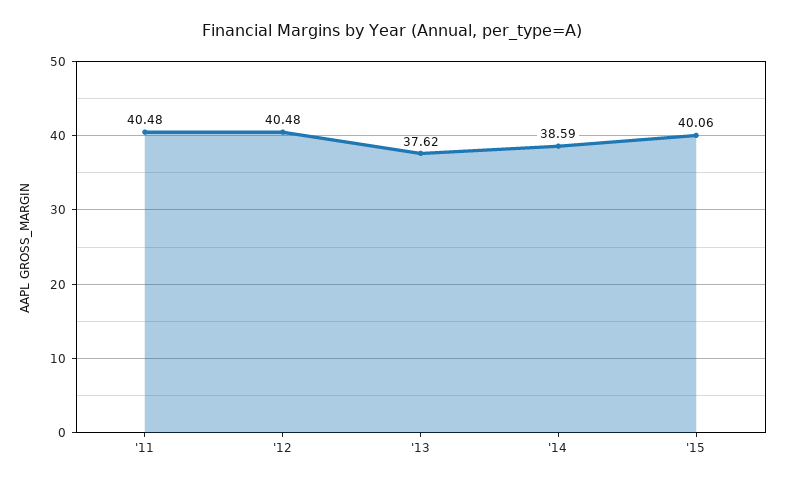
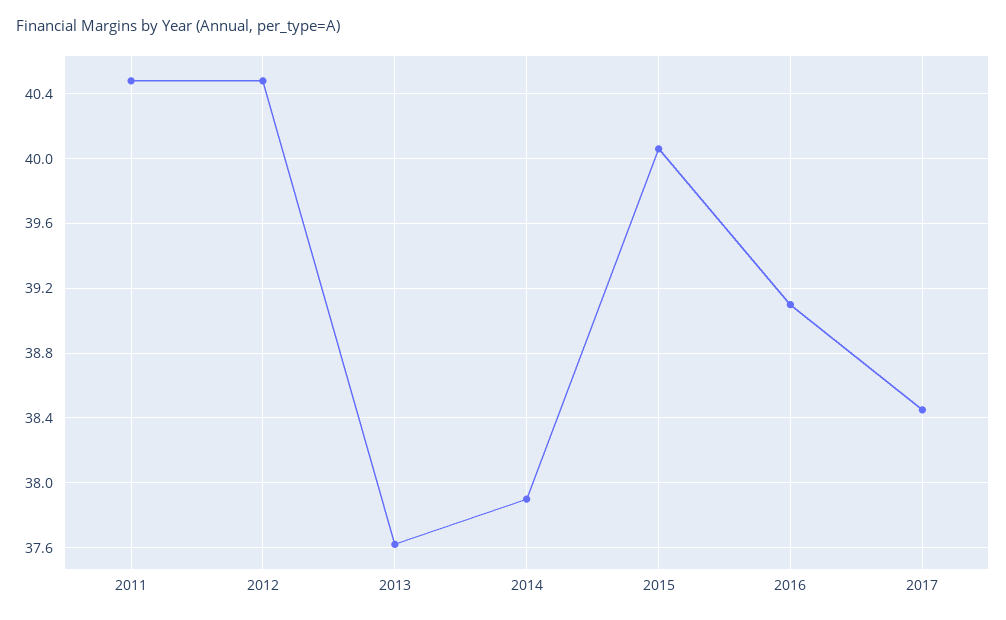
'14: 38.59 -> 37.9
2016: none -> 39.1
2017: none -> 38.45

